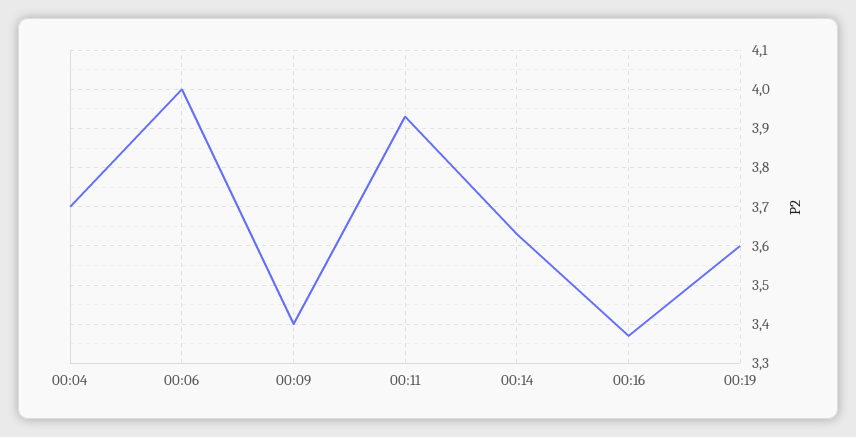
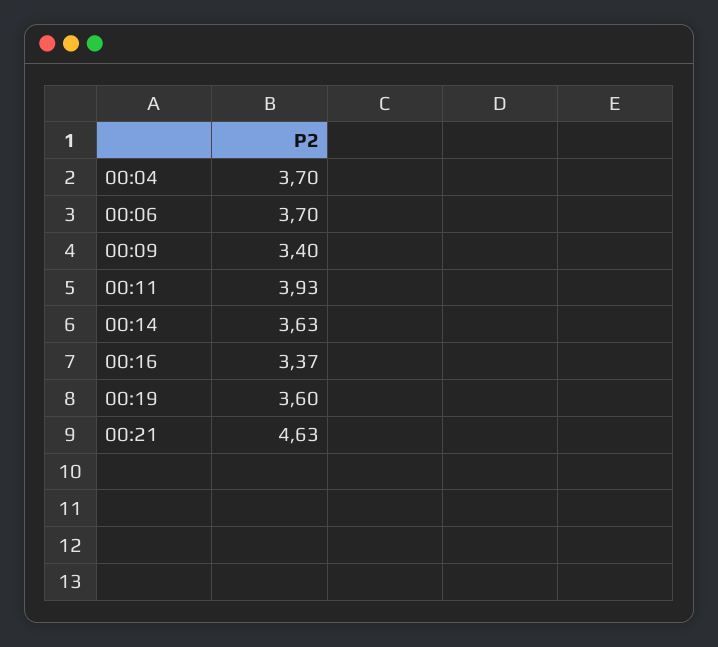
00:06: 4 -> 3.7
00:21: none -> 4.63

